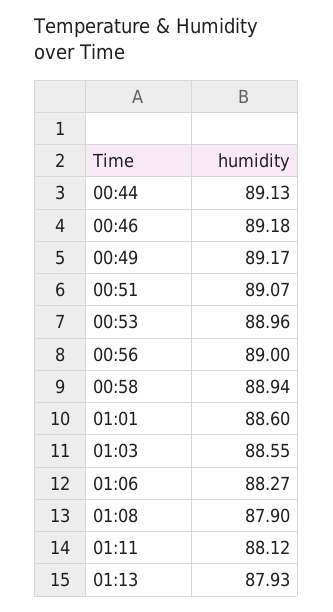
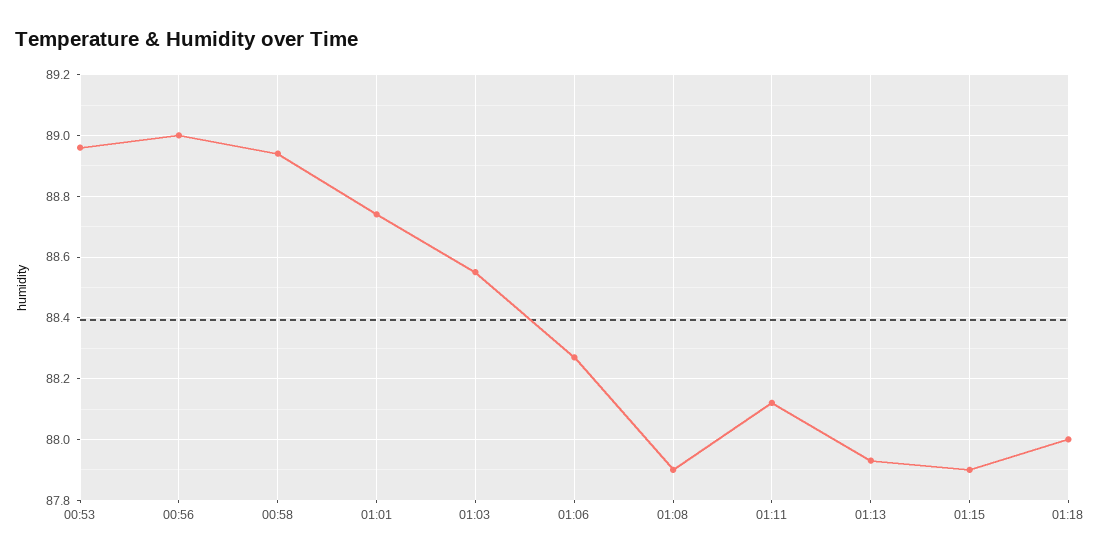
00:44: 89.13 -> none
00:46: 89.18 -> none
00:49: 89.17 -> none
00:51: 89.07 -> none
01:01: 88.6 -> 88.75
01:15: none -> 87.9
01:18: none -> 88

